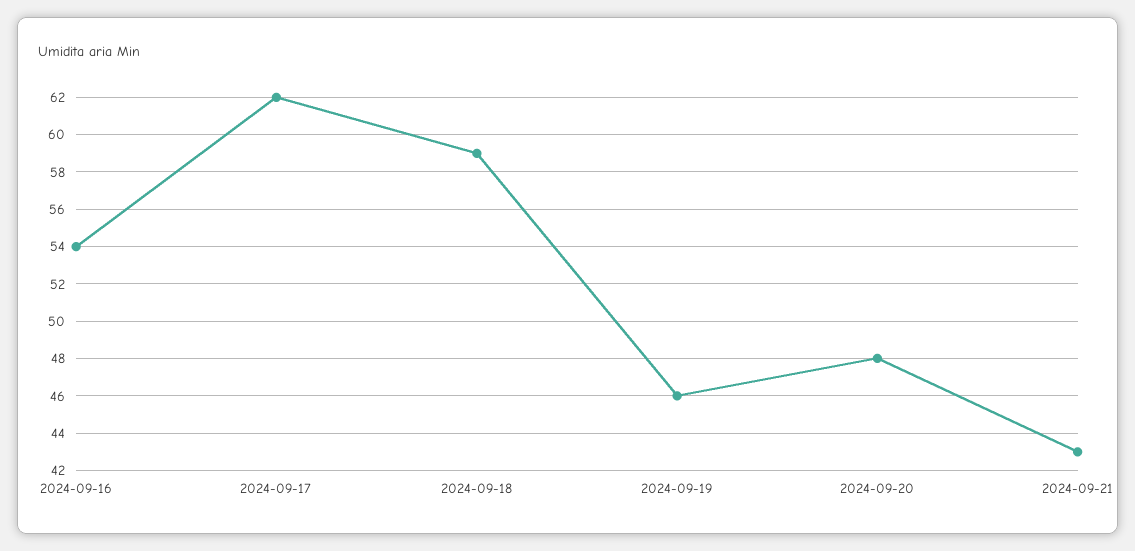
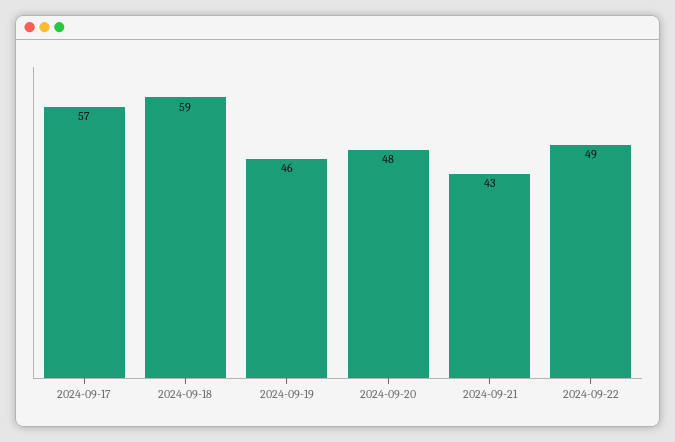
2024-09-16: 54 -> none
2024-09-17: 62 -> 57
2024-09-22: none -> 49

